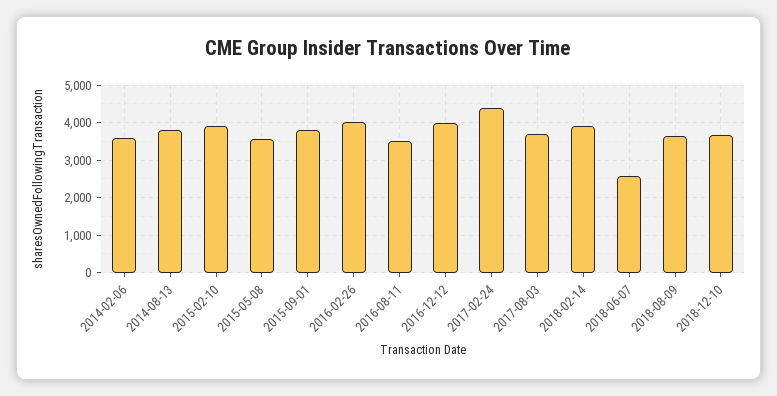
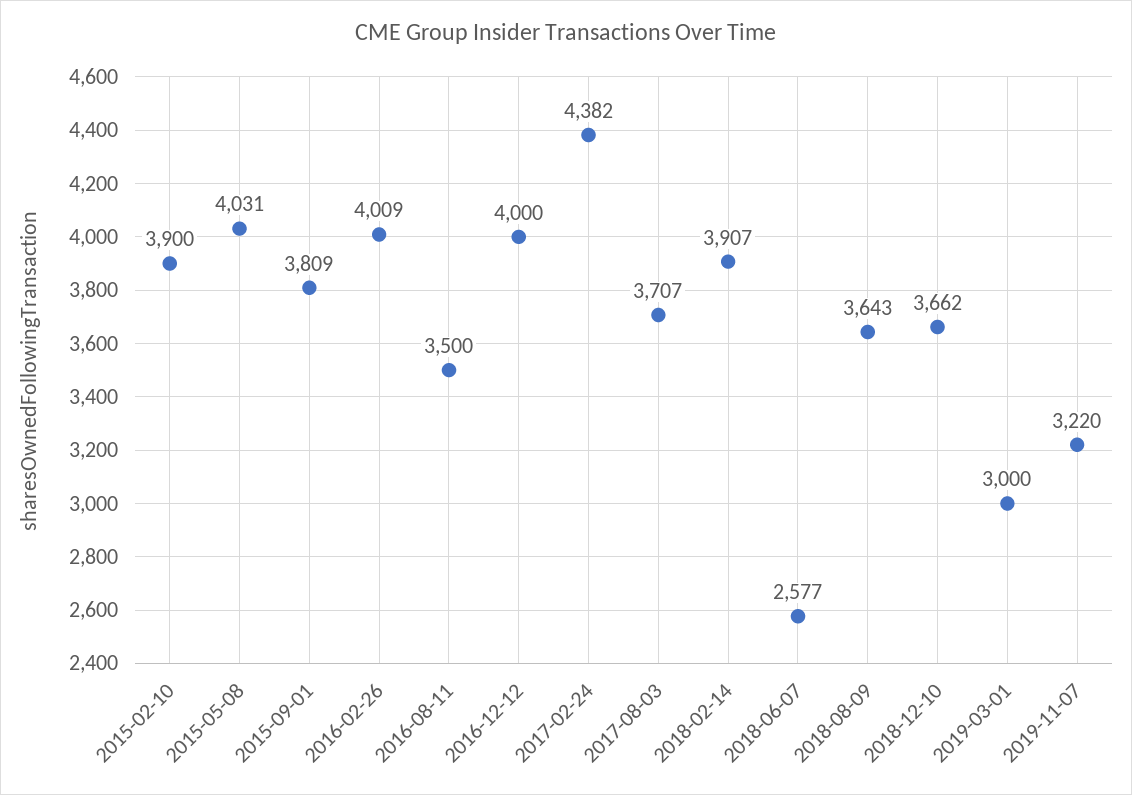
2014-02-06: 3600 -> none
2014-08-13: 3800 -> none
2015-05-08: 3600 -> 4031
2019-03-01: none -> 3000
2019-11-07: none -> 3220

